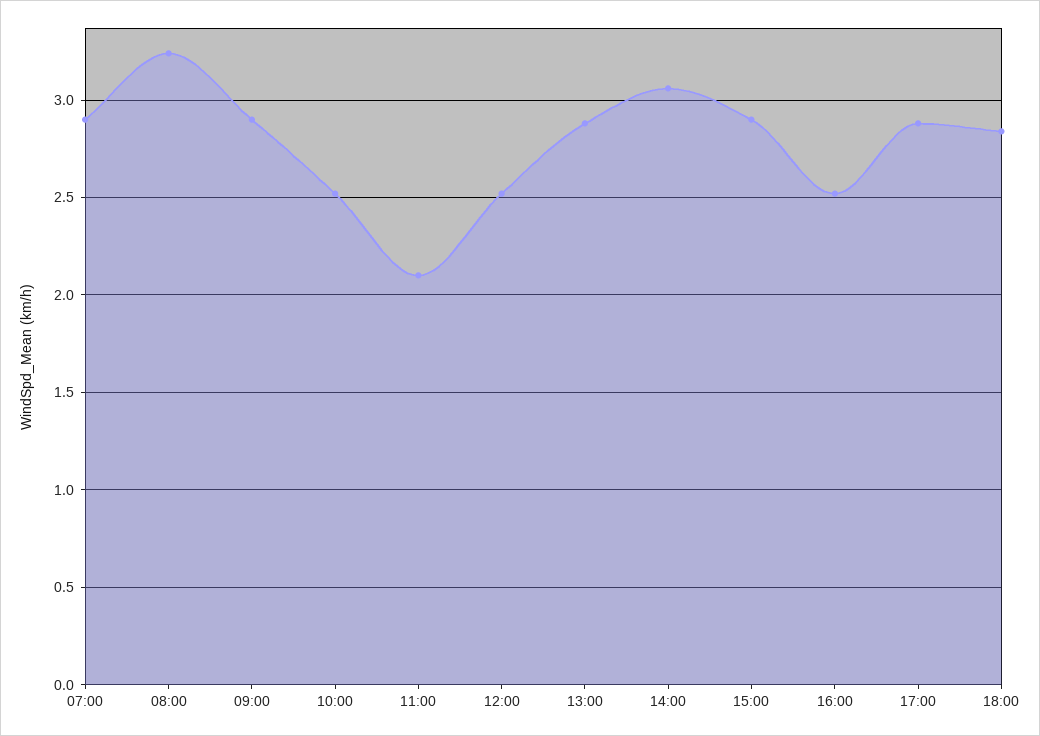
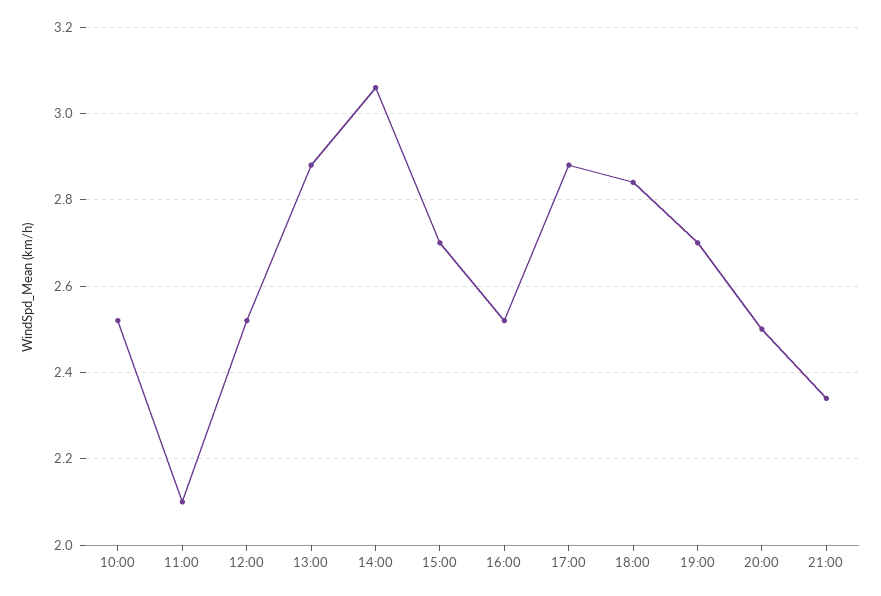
07:00: 2.9 -> none
08:00: 3.25 -> none
09:00: 2.9 -> none
15:00: 2.9 -> 2.7
19:00: none -> 2.7
20:00: none -> 2.5
21:00: none -> 2.35

